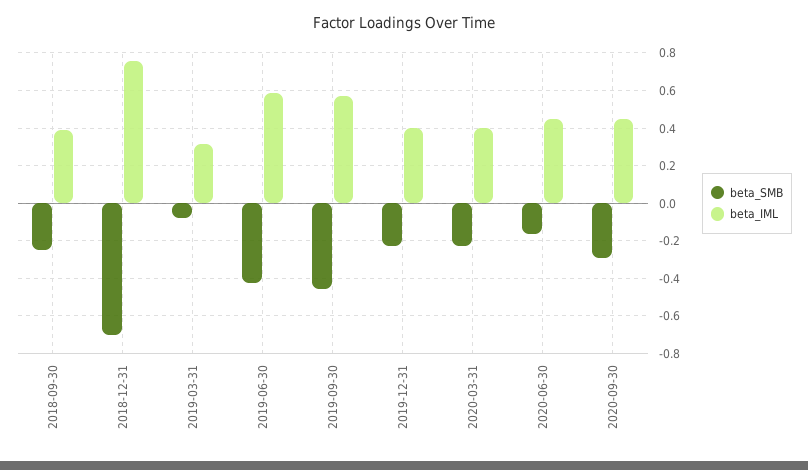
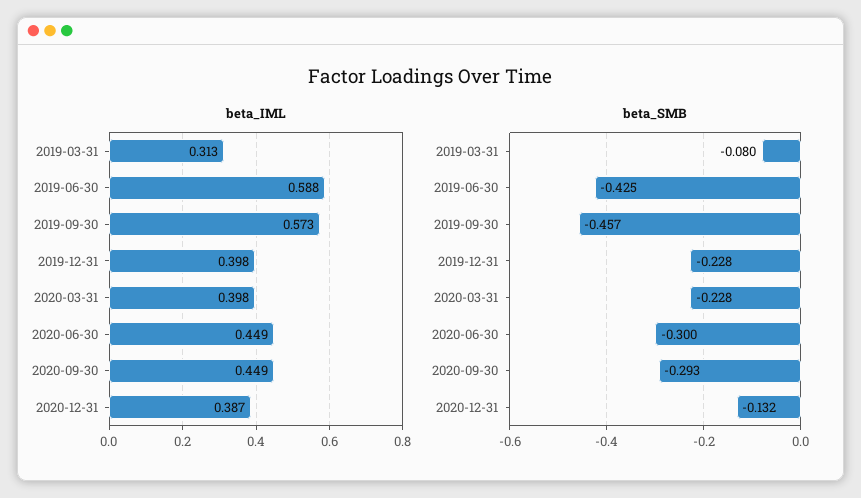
beta_SMB, 2018-09-30: -0.25 -> none
beta_IML, 2018-09-30: 0.4 -> none
beta_SMB, 2018-12-31: -0.7 -> none
beta_IML, 2018-12-31: 0.75 -> none
beta_SMB, 2020-06-30: -0.15 -> -0.3
beta_IML, 2020-12-31: none -> 0.387
beta_SMB, 2020-12-31: none -> -0.132

